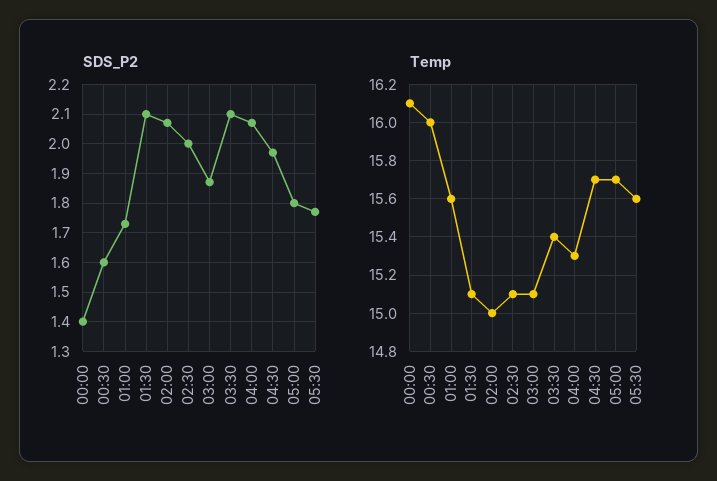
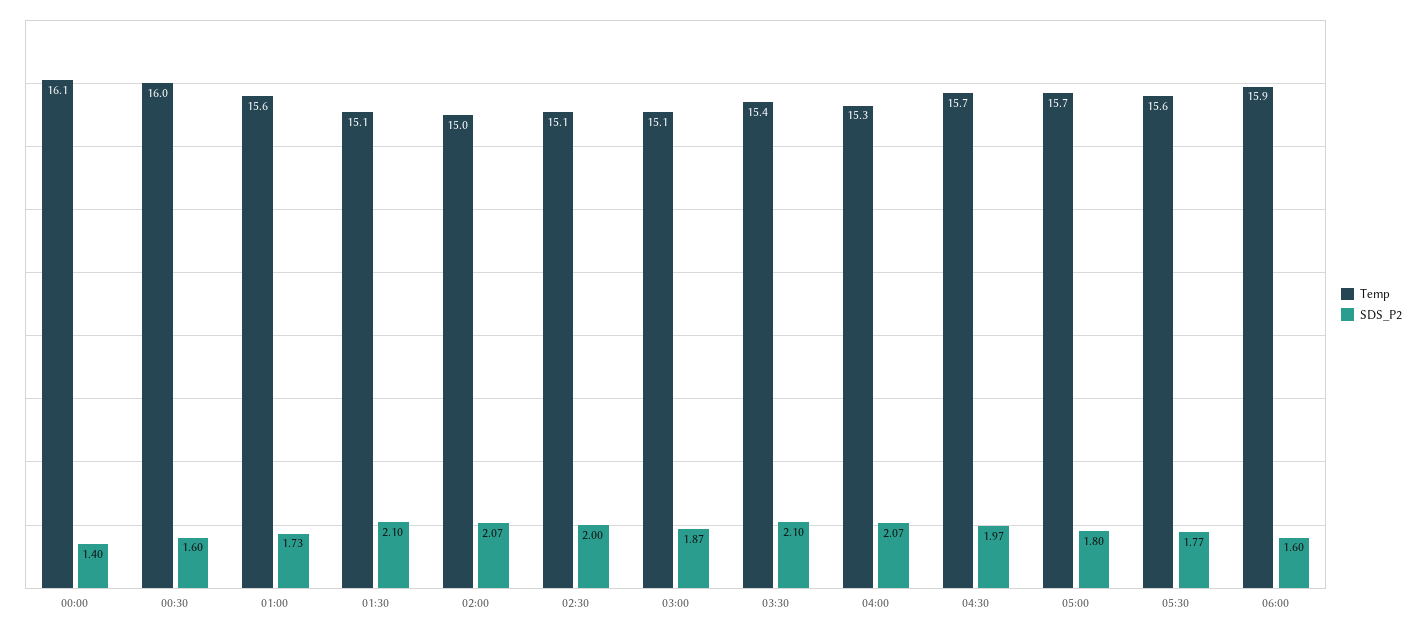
Temp, 06:00: none -> 15.9
SDS_P2, 06:00: none -> 1.6

